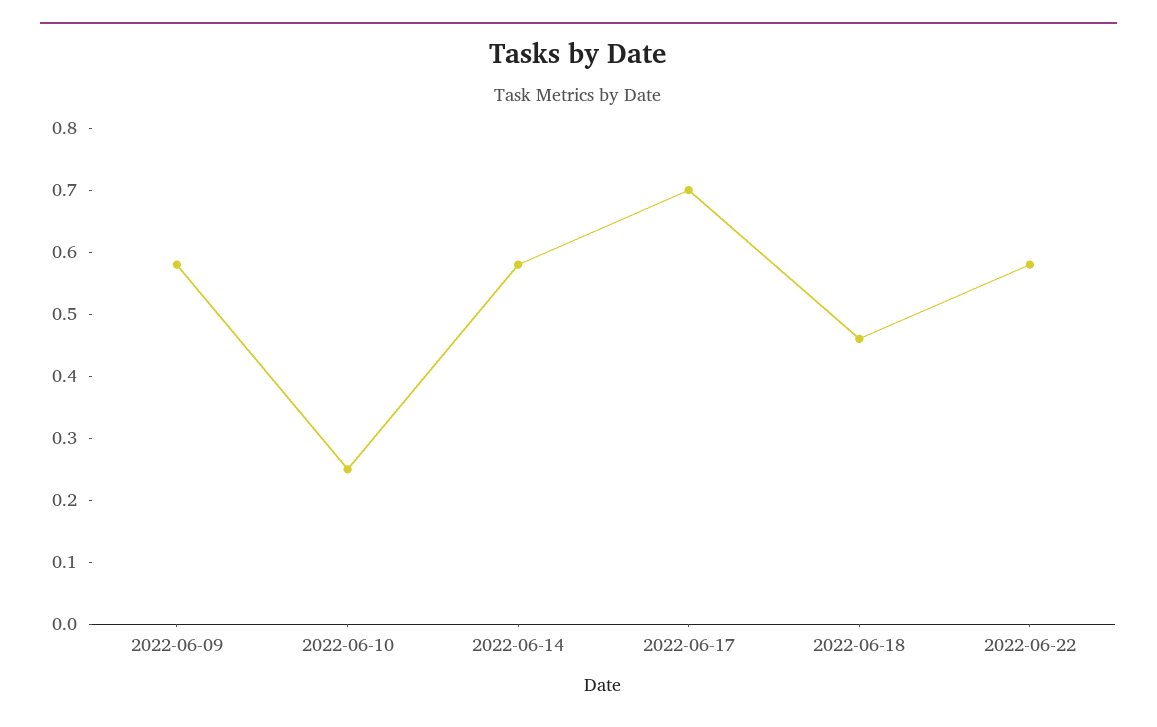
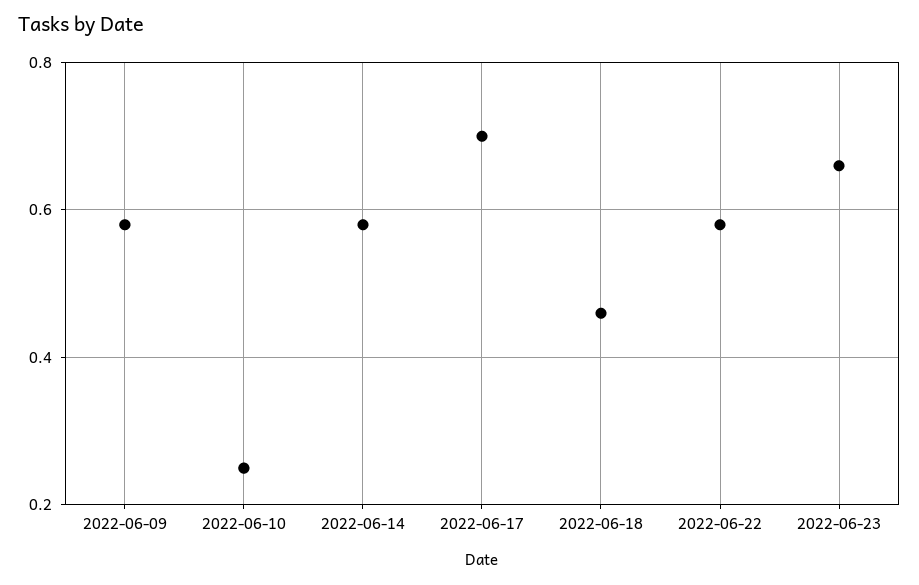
2022-06-23: none -> 0.65

